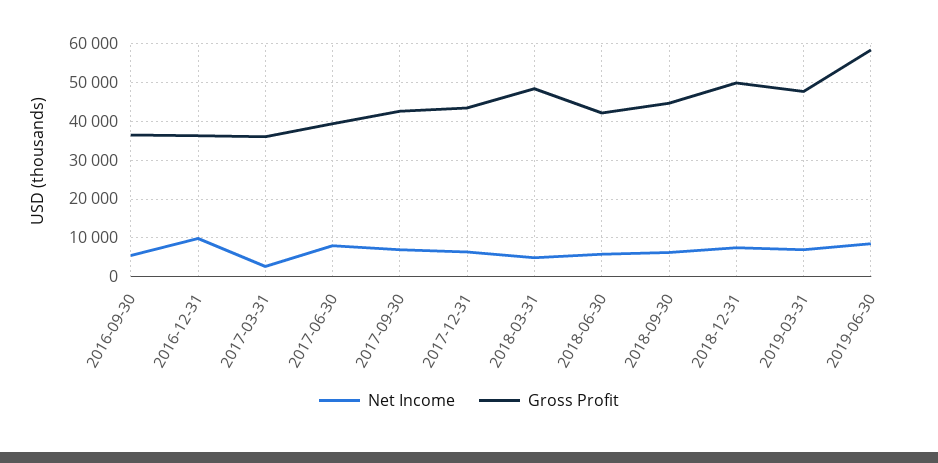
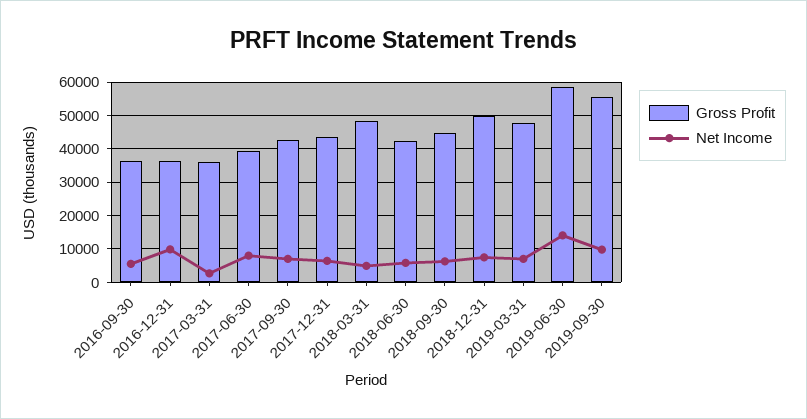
Net Income, 2019-06-30: 8000 -> 14000
Gross Profit, 2019-09-30: none -> 56000
Net Income, 2019-09-30: none -> 10000

